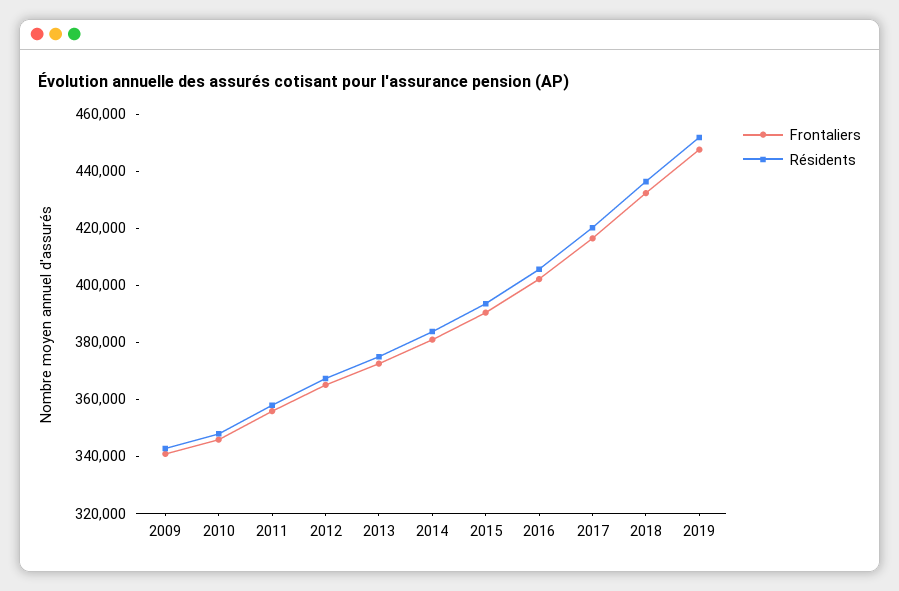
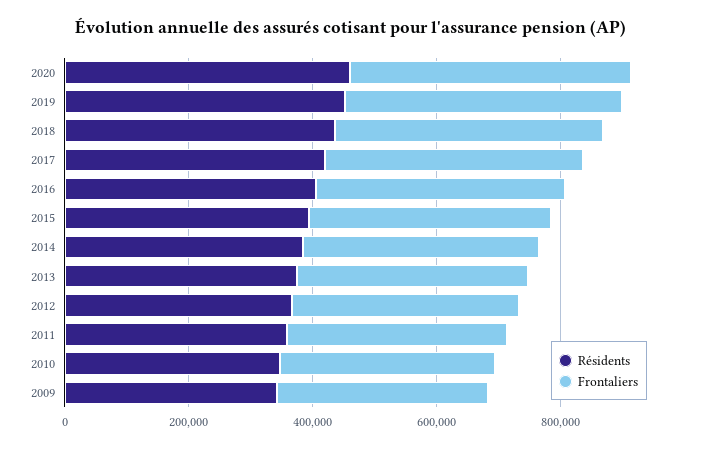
Résidents, 2020: none -> 450000
Frontaliers, 2020: none -> 450000

